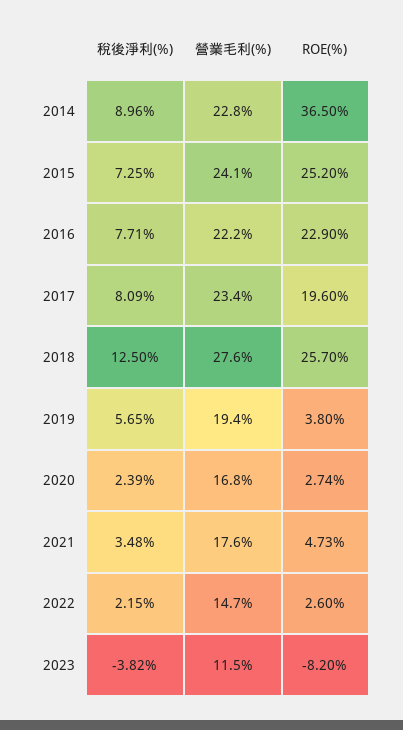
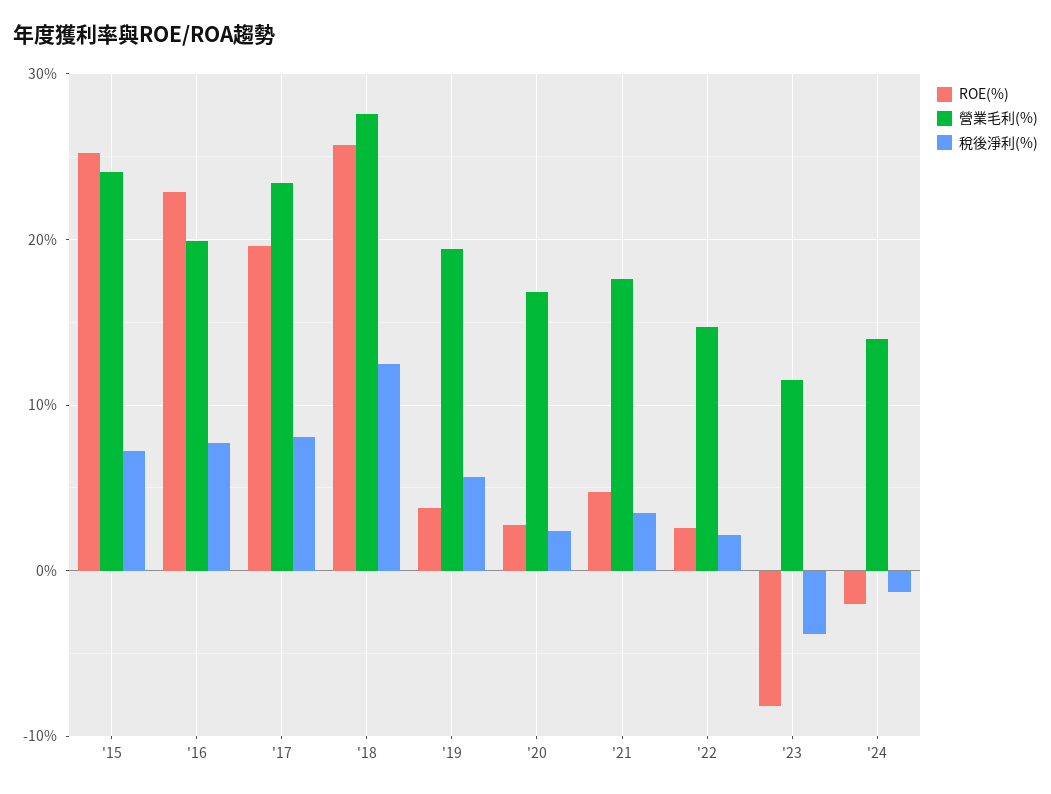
稅後淨利(%), 2014: 8.96 -> none
營業毛利(%), 2014: 22.8 -> none
ROE(%), 2014: 36.5 -> none
營業毛利(%), 2016: 22.2 -> 20
ROE(%), '24: none -> -2
營業毛利(%), '24: none -> 14
稅後淨利(%), '24: none -> -1

